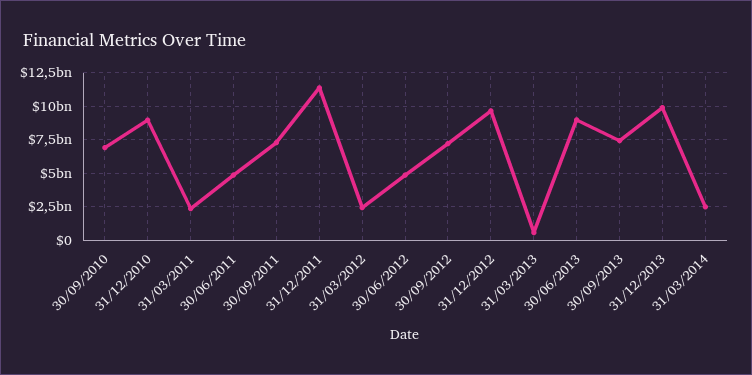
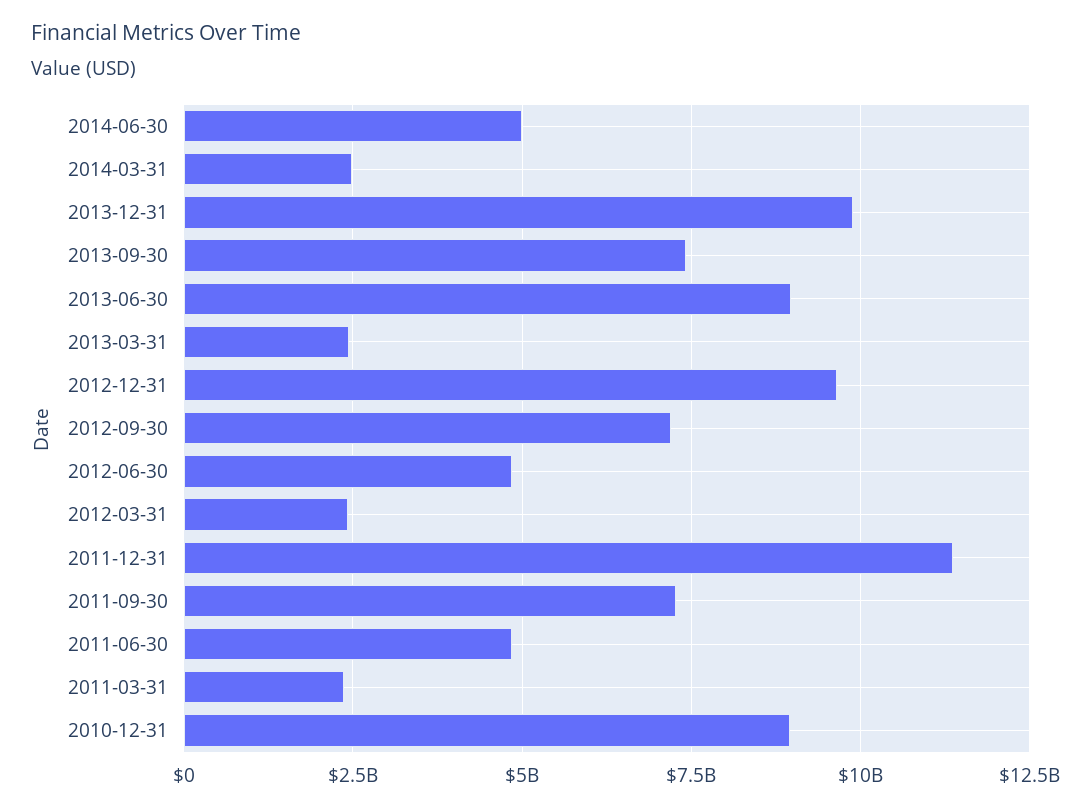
30/09/2010: 7000000000 -> none
31/03/2013: 500000000 -> 2500000000
2014-06-30: none -> 5000000000

